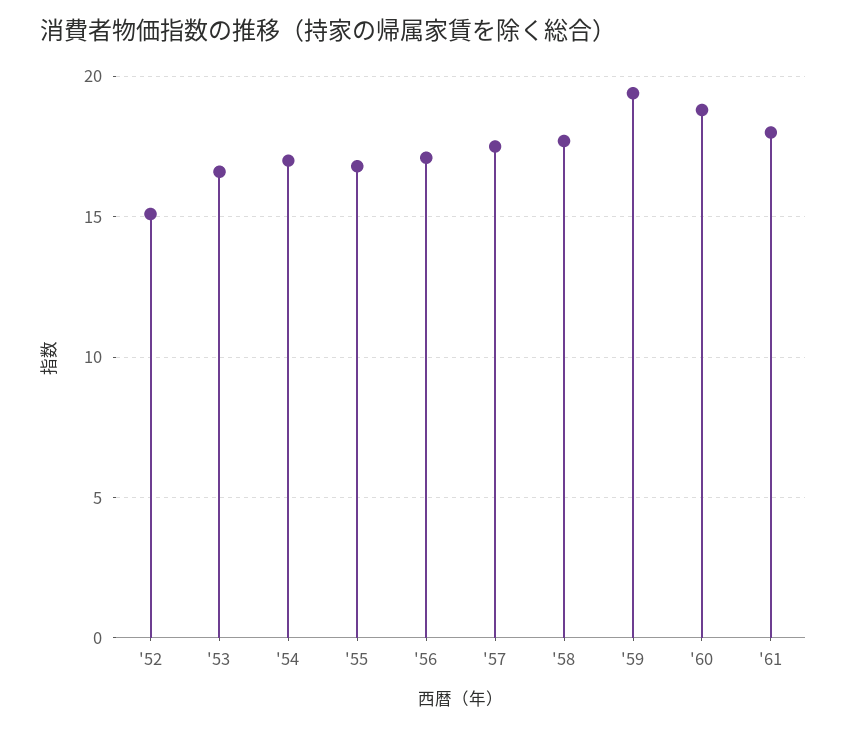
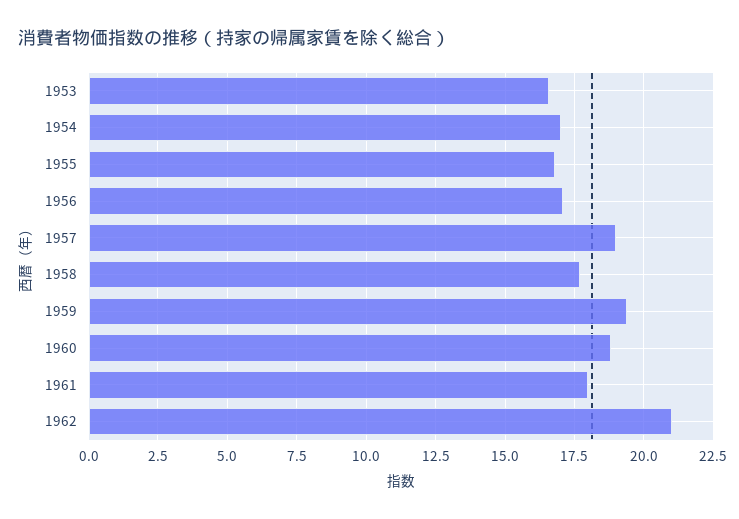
'52: 15 -> none
'57: 17.5 -> 19
1962: none -> 21

